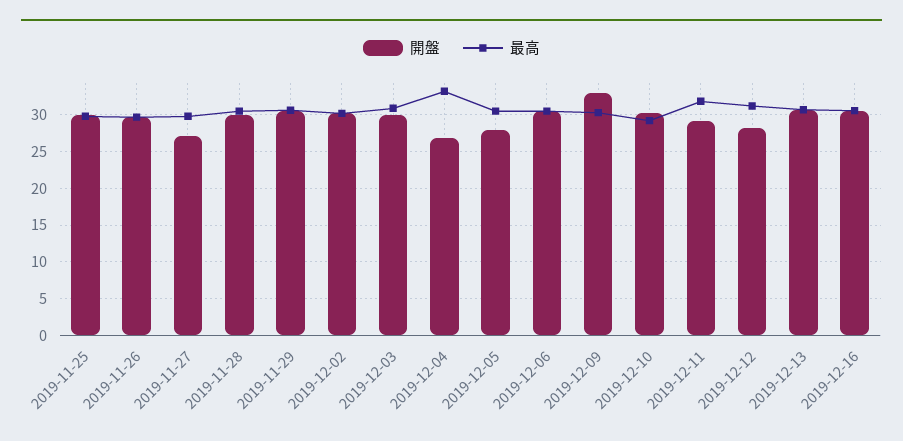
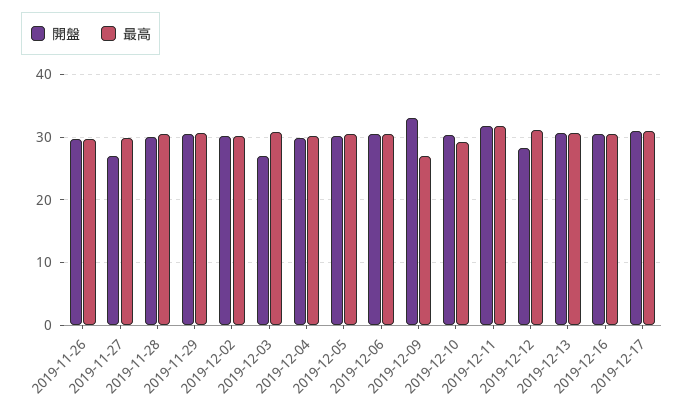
開盤, 2019-11-25: 30 -> none
最高, 2019-11-25: 30 -> none
開盤, 2019-12-03: 30 -> 27
開盤, 2019-12-04: 27 -> 30
最高, 2019-12-04: 33 -> 30
開盤, 2019-12-05: 28 -> 30
最高, 2019-12-09: 30 -> 27
開盤, 2019-12-11: 29 -> 32
開盤, 2019-12-17: none -> 31
最高, 2019-12-17: none -> 31

